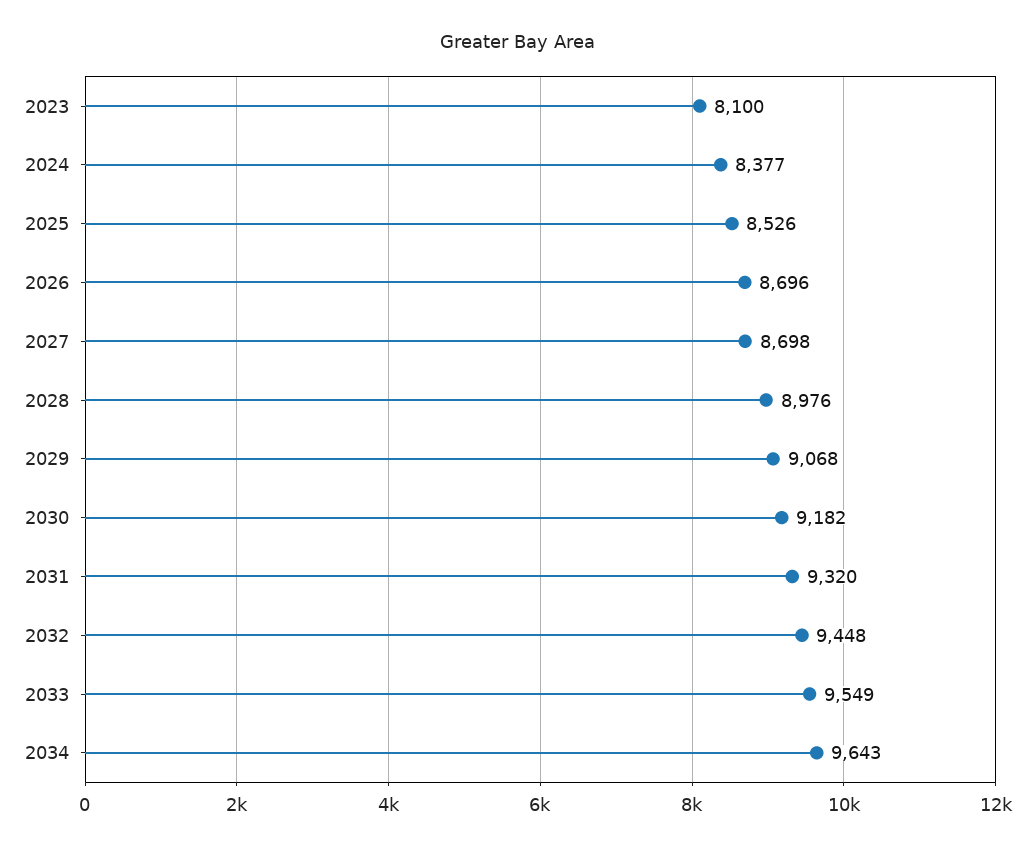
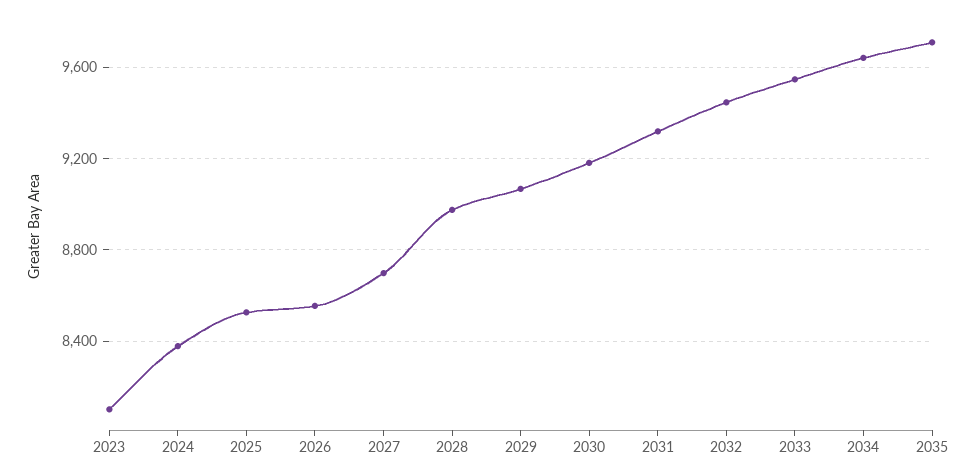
2026: 8696 -> 8550
2035: none -> 9700

